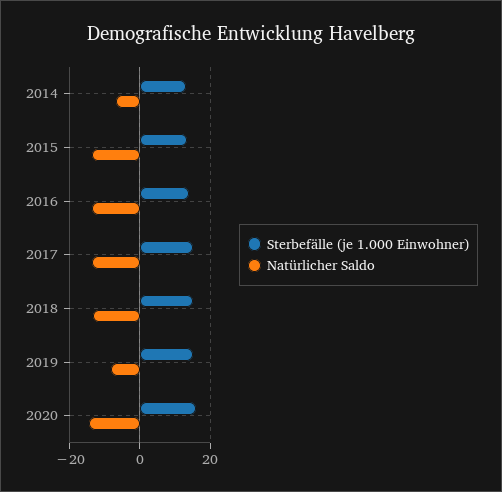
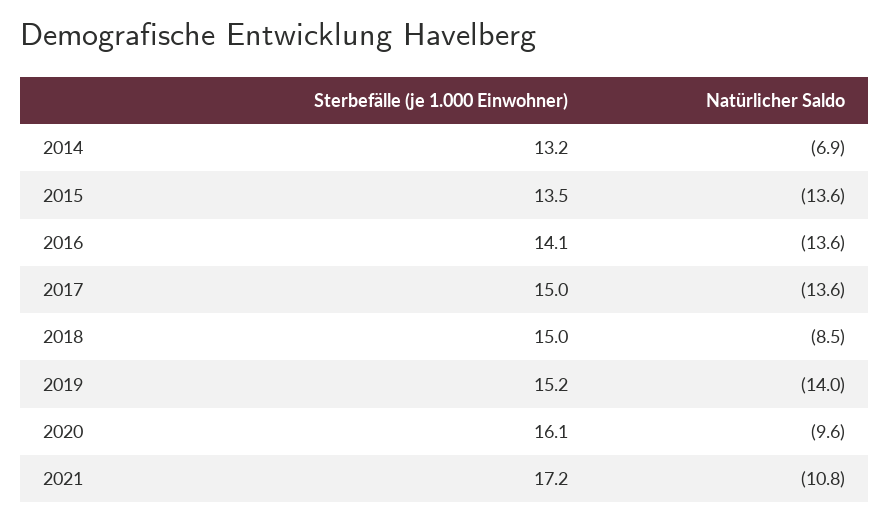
Natürlicher Saldo, 2018: -14 -> -8.5
Natürlicher Saldo, 2019: -8 -> -14
Natürlicher Saldo, 2020: -14 -> -9.6
Sterbefälle (je 1.000 Einwohner), 2021: none -> 17.2
Natürlicher Saldo, 2021: none -> -10.8

